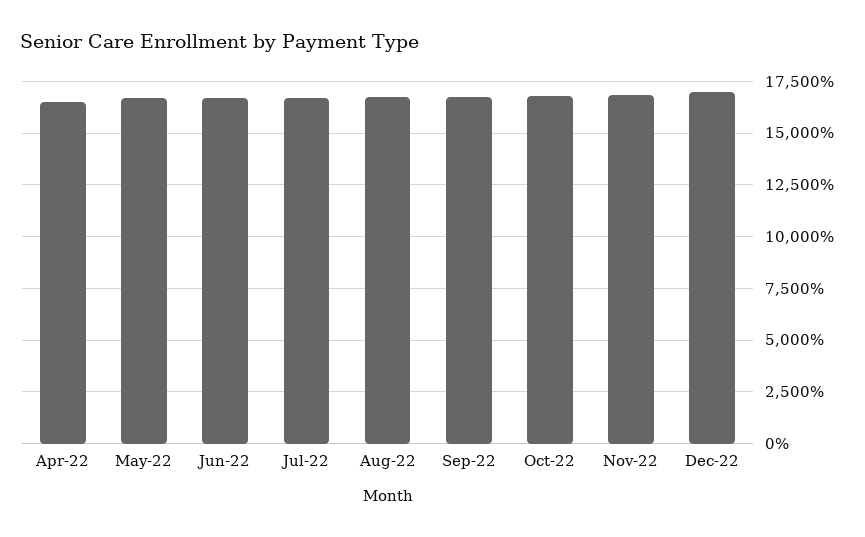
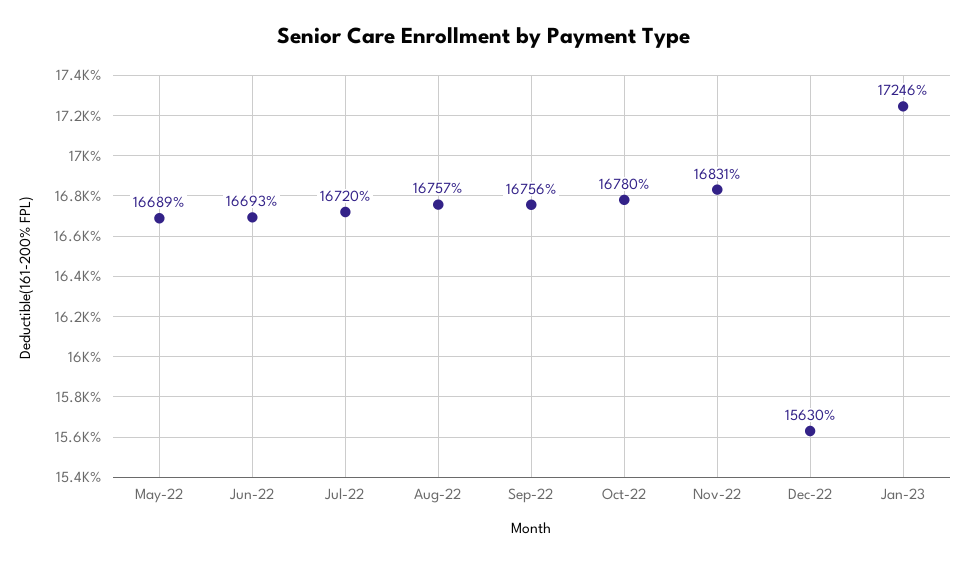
Apr-22: 16500 -> none
Dec-22: 17000 -> 15630
Jan-23: none -> 17246

